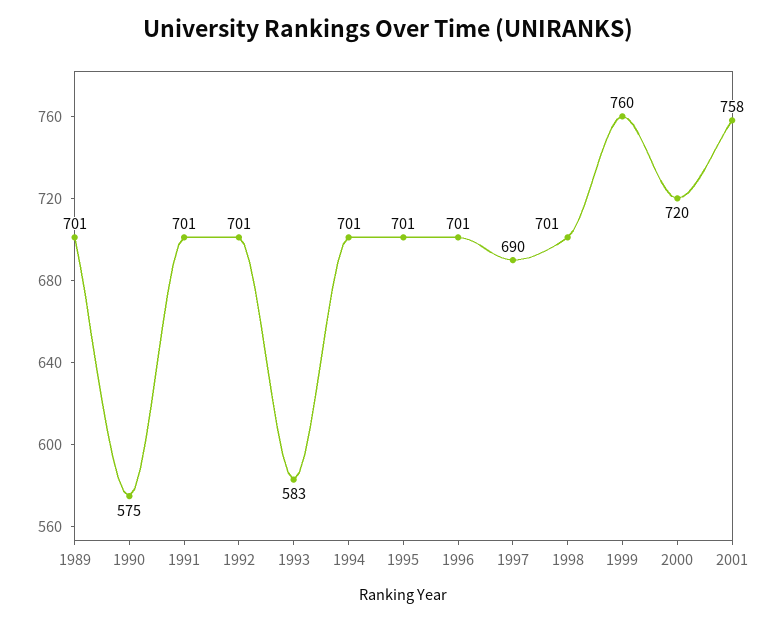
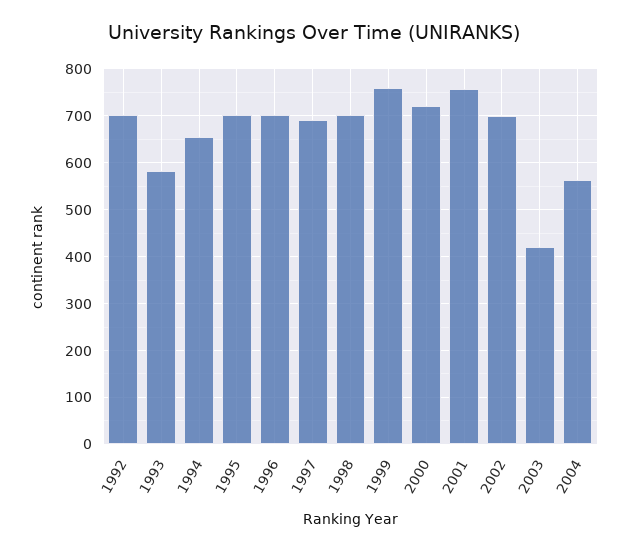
1989: 701 -> none
1990: 575 -> none
1991: 701 -> none
1994: 701 -> 660
2002: none -> 700
2003: none -> 420
2004: none -> 560

